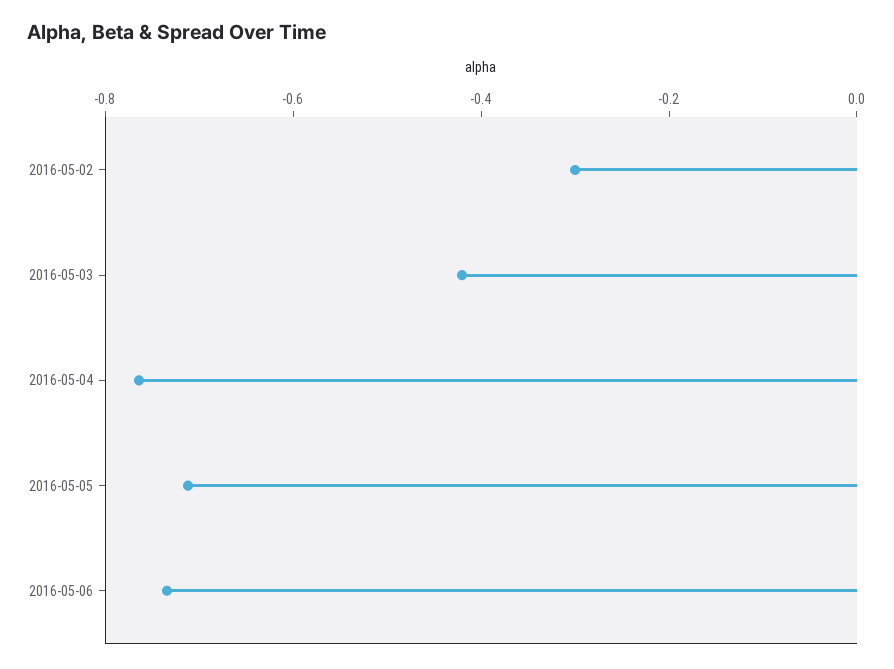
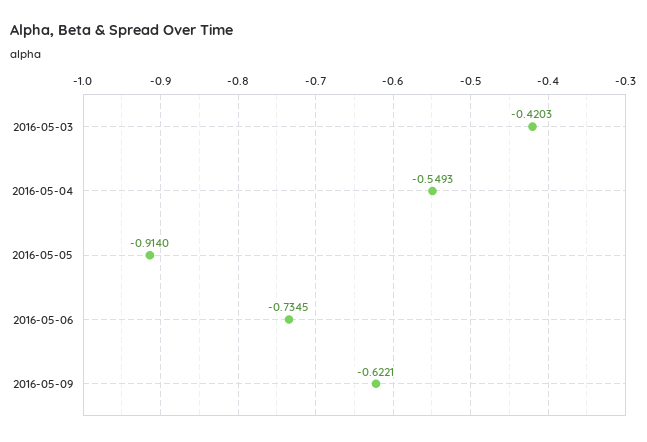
2016-05-02: -0.3 -> none
2016-05-04: -0.75 -> -0.5493
2016-05-05: -0.7 -> -0.914
2016-05-09: none -> -0.6221

